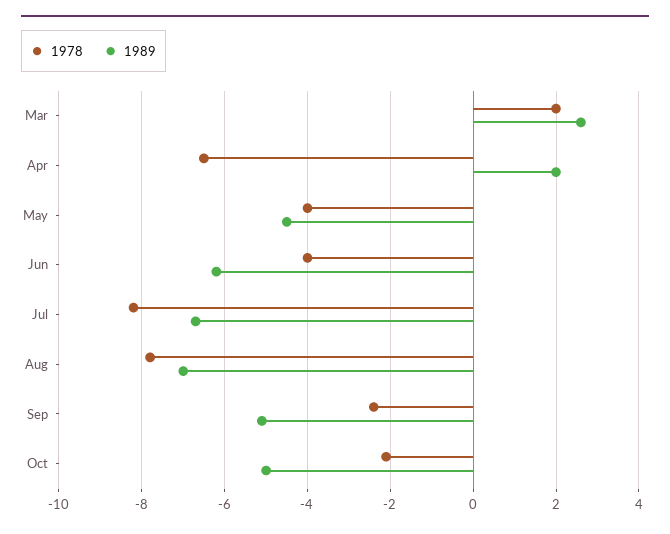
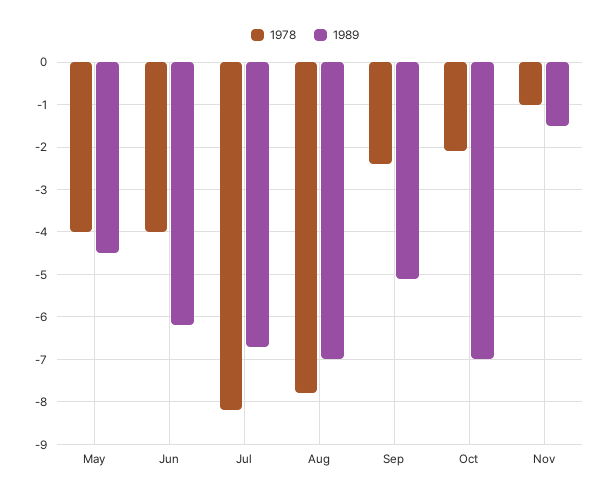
1978, Mar: 2 -> none
1989, Mar: 2.5 -> none
1978, Apr: -6.5 -> none
1989, Apr: 2 -> none
1989, Oct: -5 -> -7
1978, Nov: none -> -1
1989, Nov: none -> -1.5

